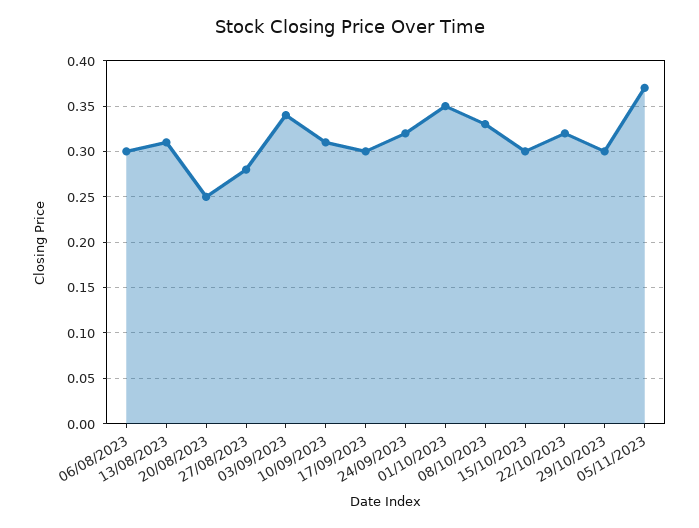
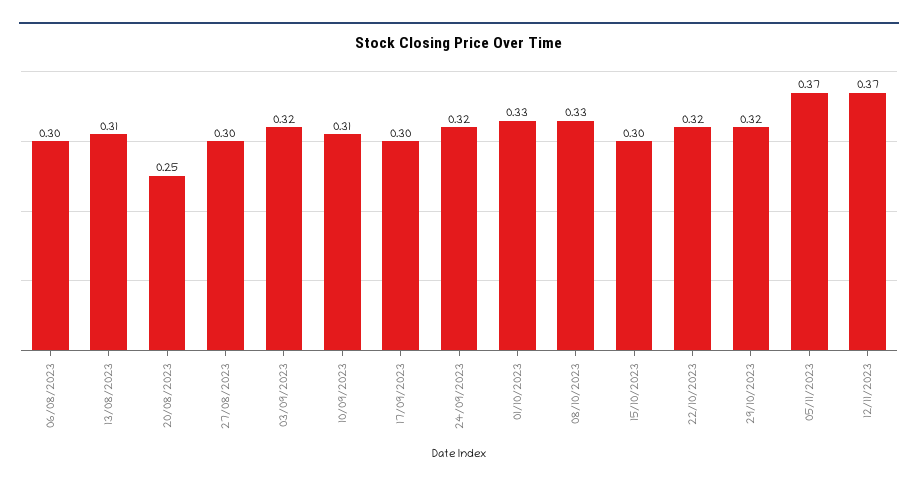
27/08/2023: 0.28 -> 0.3
03/09/2023: 0.34 -> 0.32
01/10/2023: 0.35 -> 0.33
29/10/2023: 0.3 -> 0.32
12/11/2023: none -> 0.37

